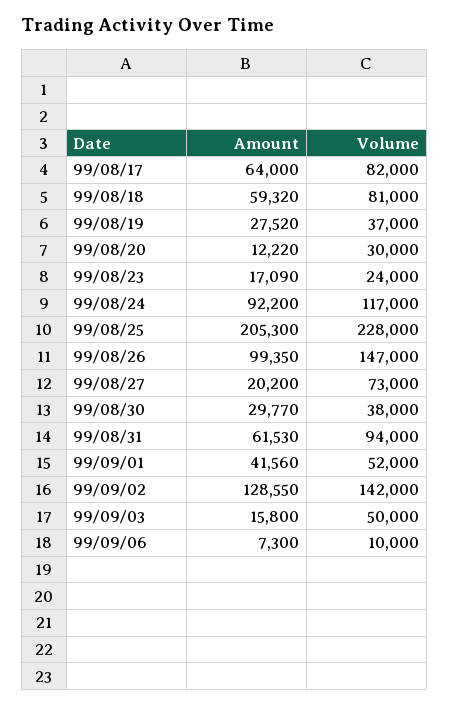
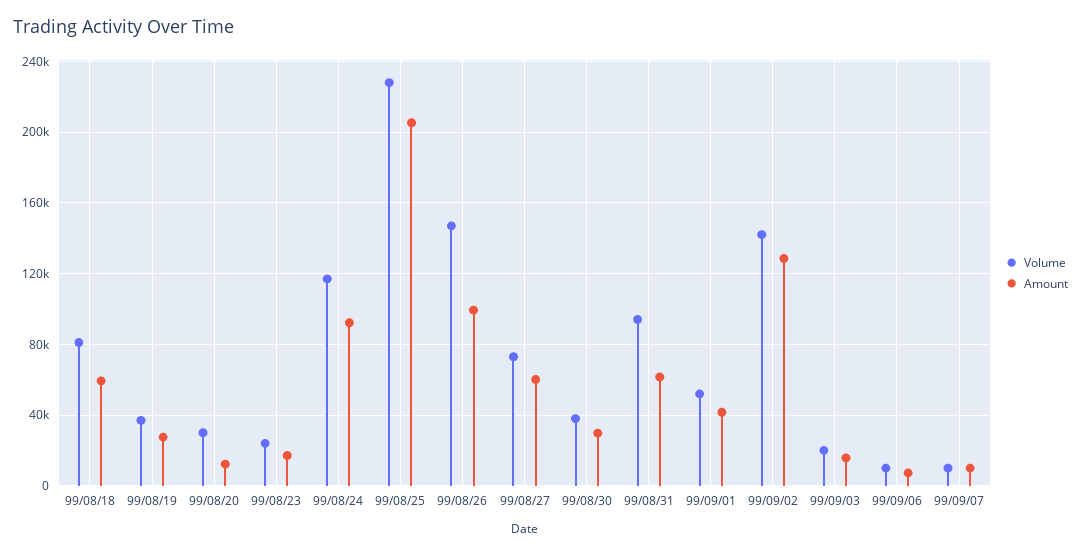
Amount, 99/08/17: 64000 -> none
Volume, 99/08/17: 82000 -> none
Amount, 99/08/27: 20200 -> 60000
Volume, 99/09/03: 50000 -> 20000
Volume, 99/09/07: none -> 10000
Amount, 99/09/07: none -> 10000

